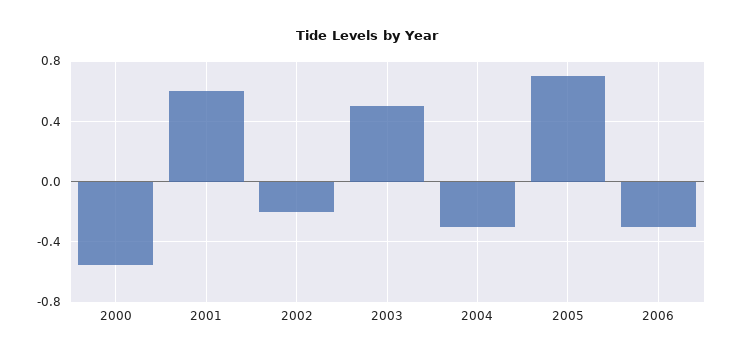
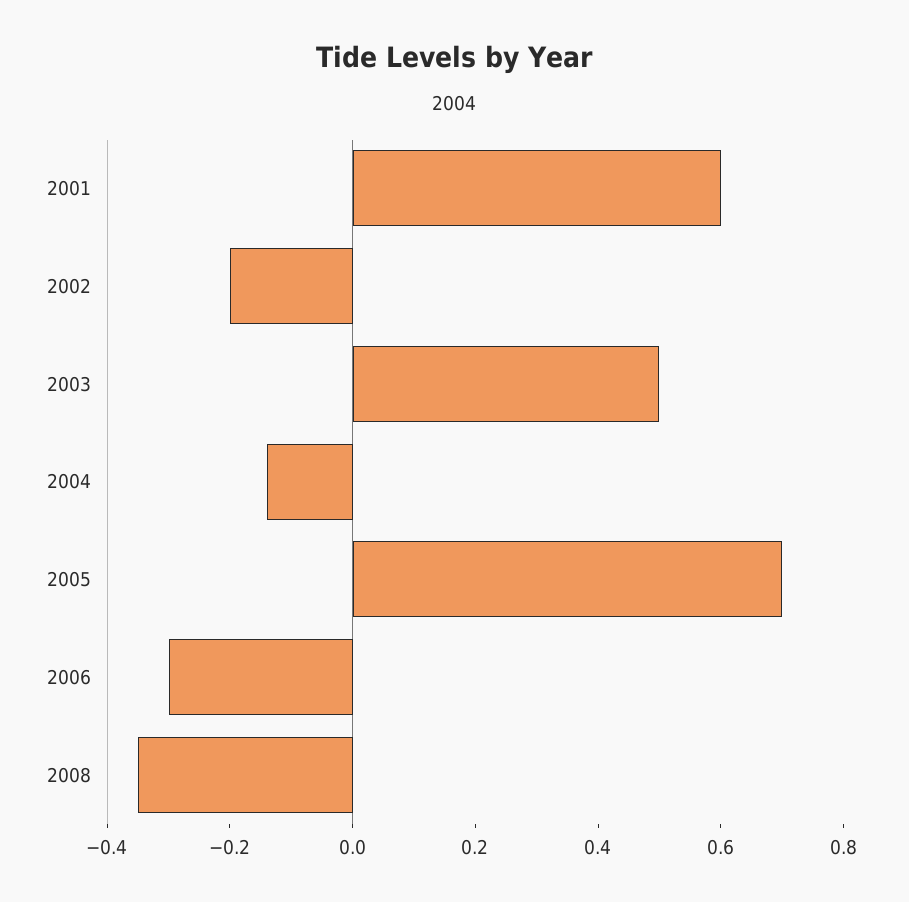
2000: -0.55 -> none
2004: -0.3 -> -0.15
2008: none -> -0.35

